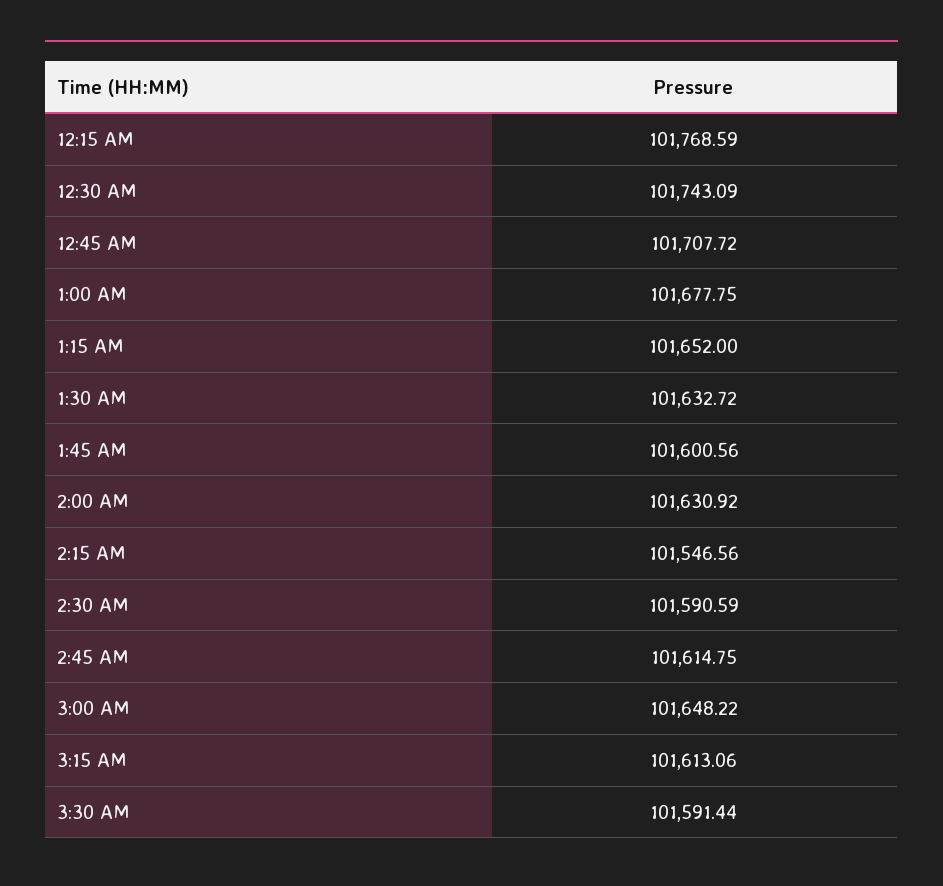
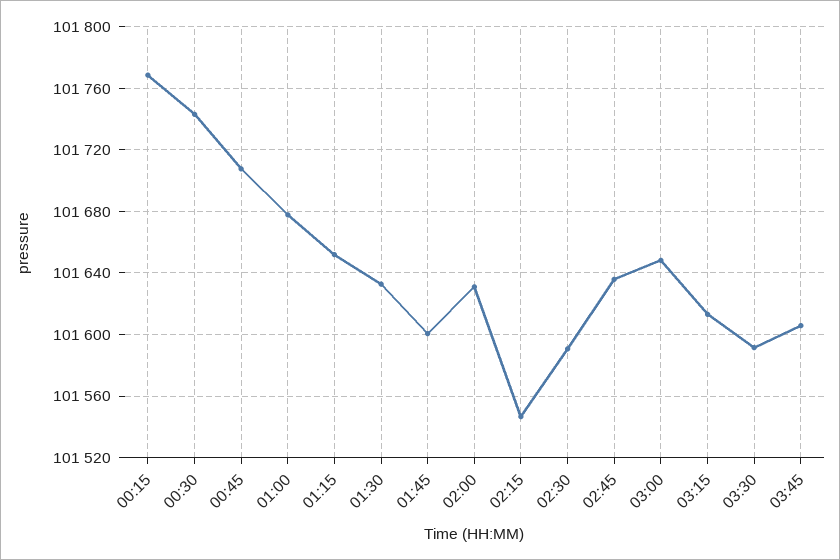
2:45 AM: 101614.75 -> 101635
03:45: none -> 101605

